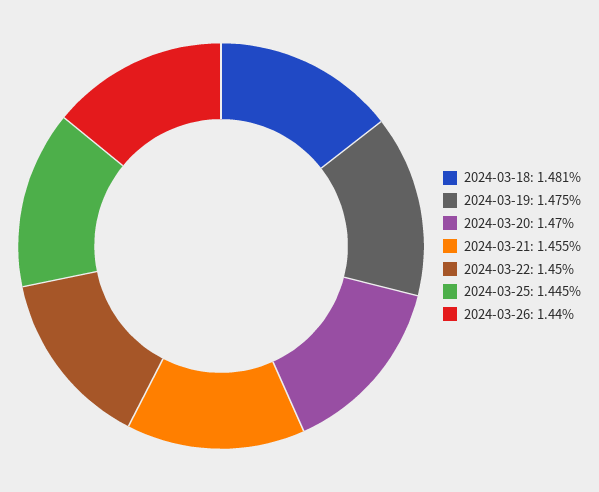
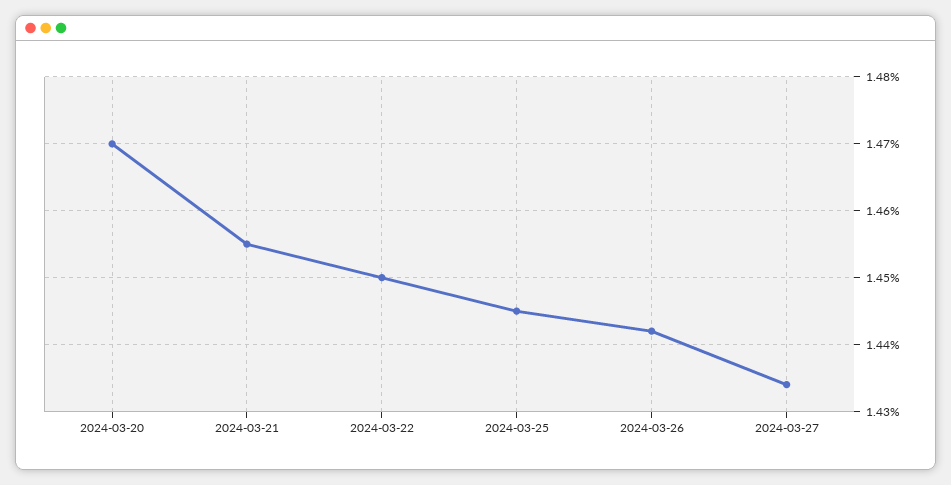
2024-03-18: 1.481 -> none
2024-03-19: 1.475 -> none
2024-03-26: 1.44 -> 1.442
2024-03-27: none -> 1.434

